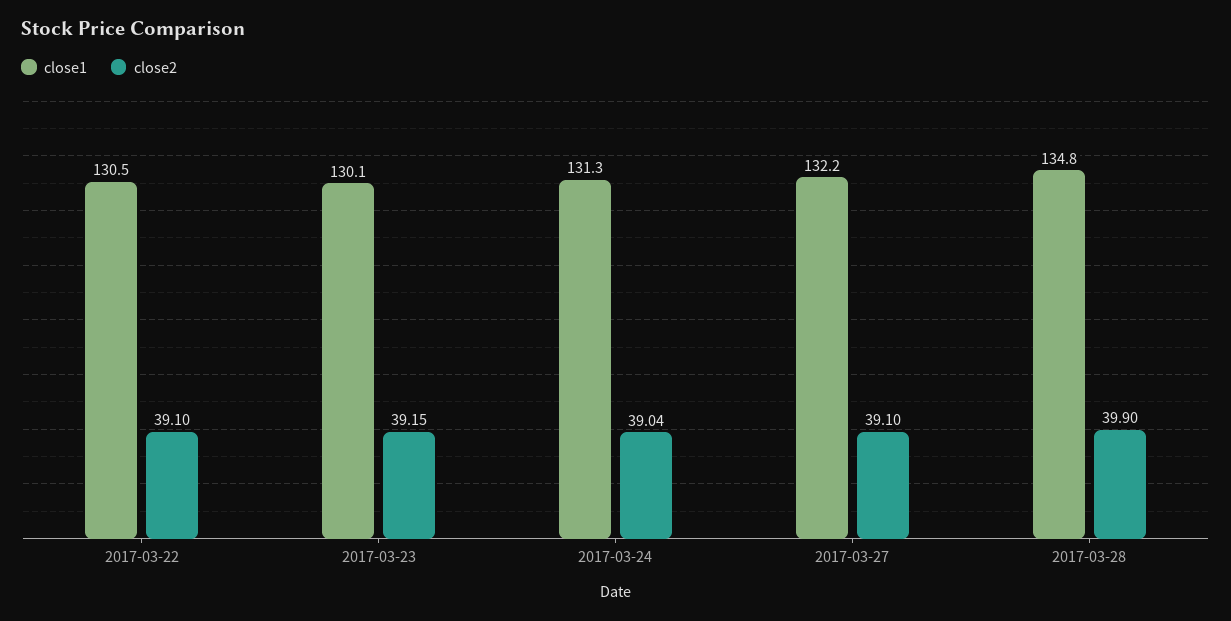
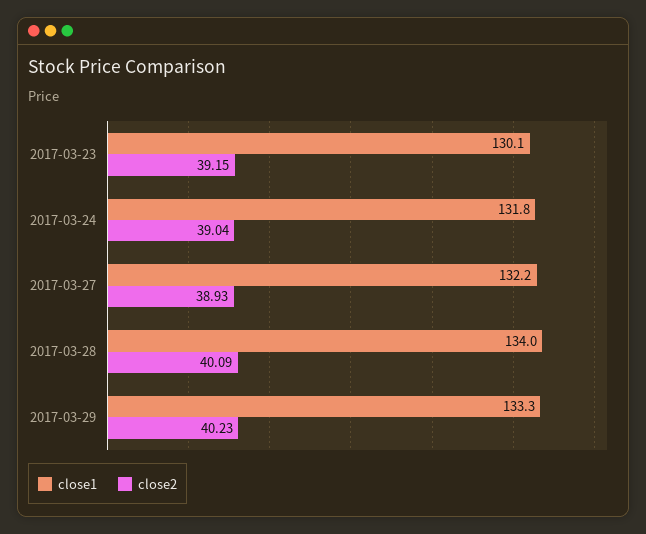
close1, 2017-03-22: 130.5 -> none
close2, 2017-03-22: 39.1 -> none
close1, 2017-03-24: 131.3 -> 131.8
close2, 2017-03-27: 39.1 -> 38.93
close1, 2017-03-28: 134.8 -> 134
close2, 2017-03-28: 39.9 -> 40.09
close1, 2017-03-29: none -> 133.3
close2, 2017-03-29: none -> 40.23

